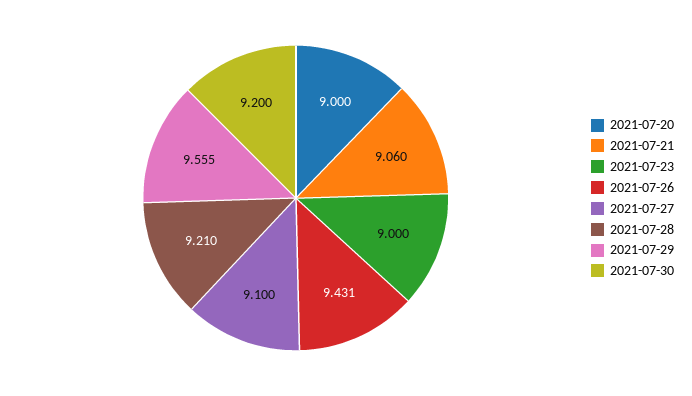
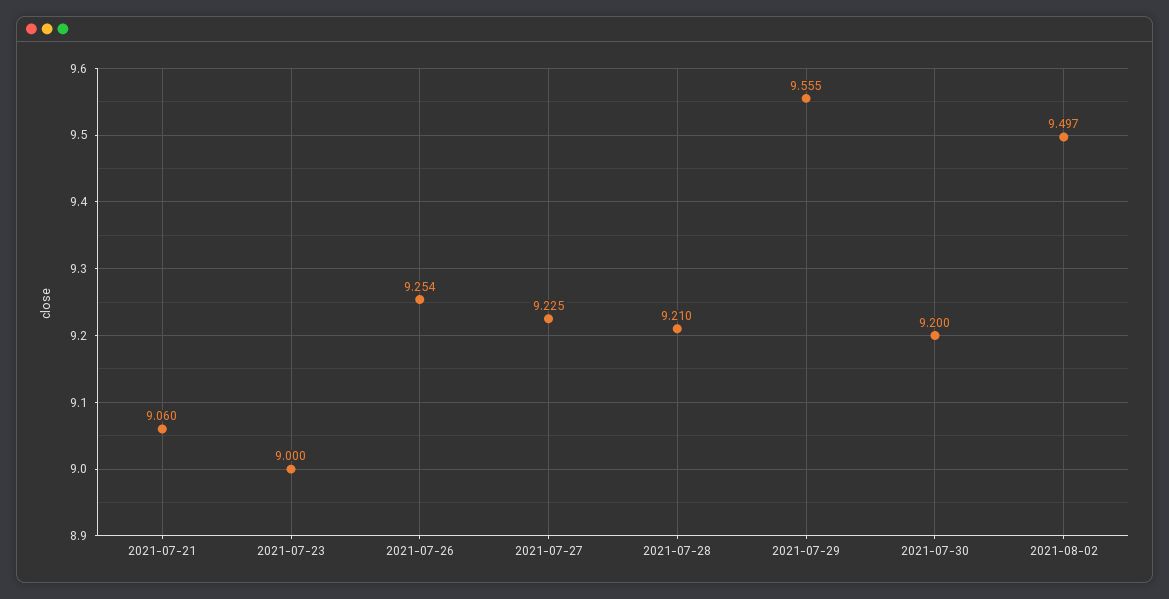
2021-07-20: 9 -> none
2021-07-26: 9.431 -> 9.254
2021-07-27: 9.1 -> 9.225
2021-08-02: none -> 9.497

